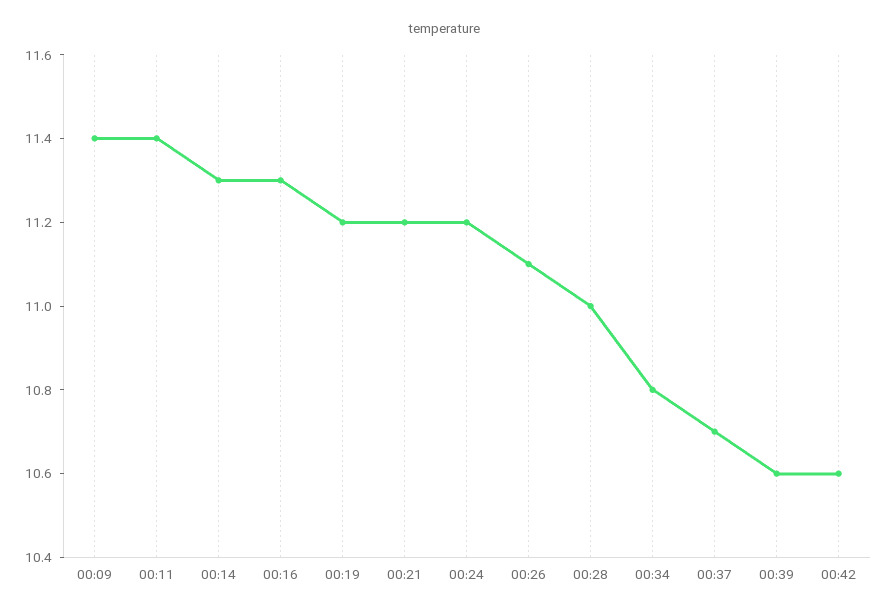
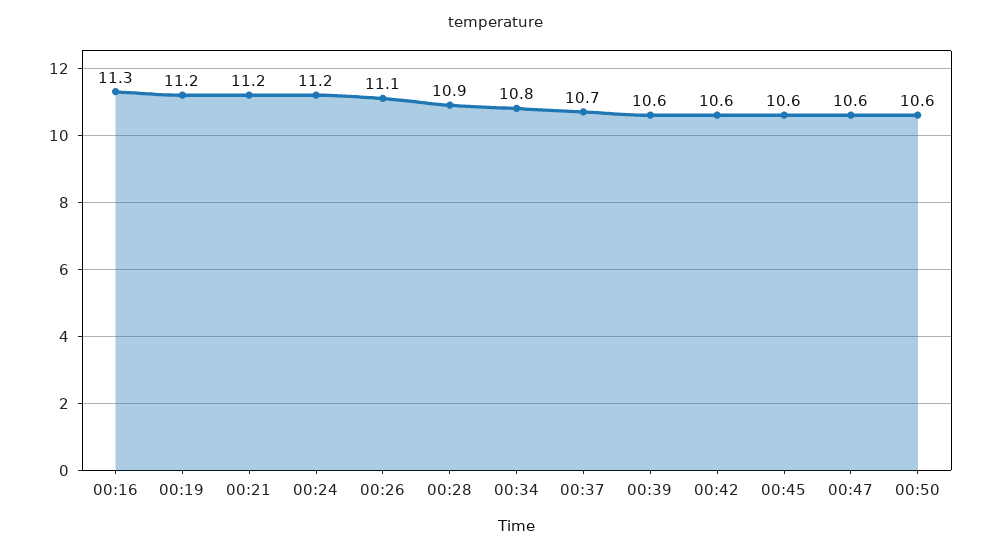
00:09: 11.4 -> none
00:11: 11.4 -> none
00:14: 11.3 -> none
00:28: 11 -> 10.9
00:45: none -> 10.6
00:47: none -> 10.6
00:50: none -> 10.6

